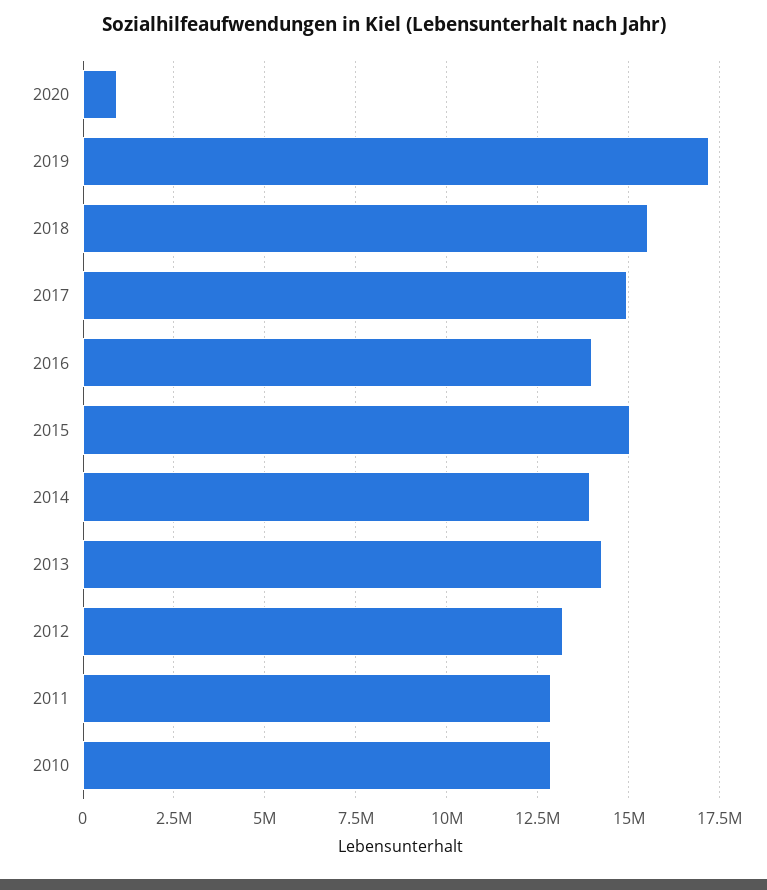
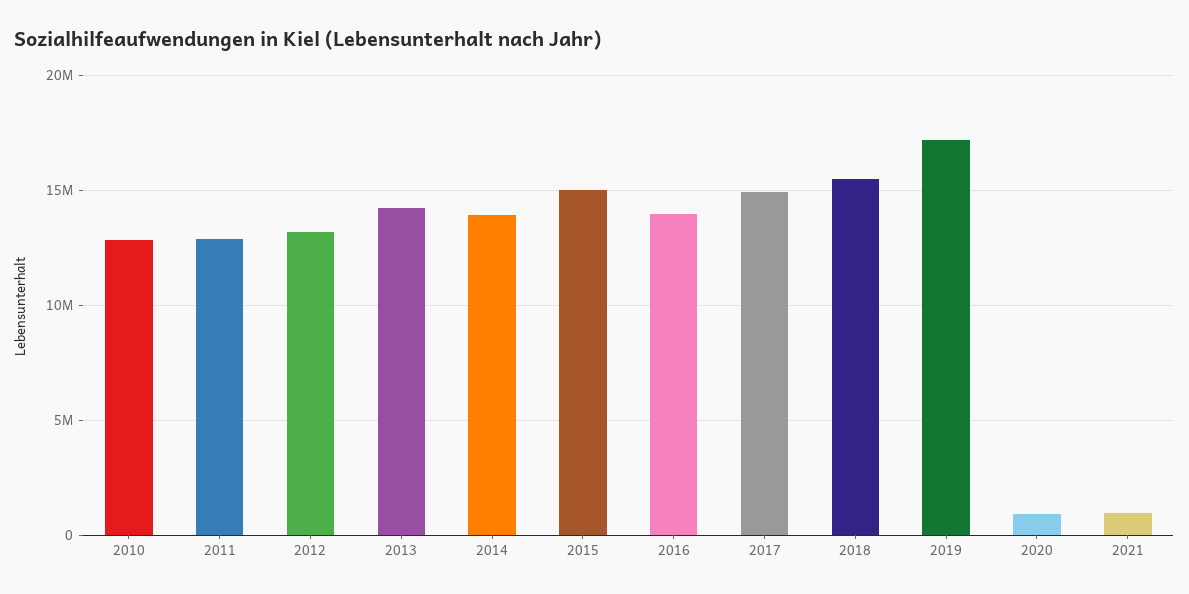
2021: none -> 1000000

